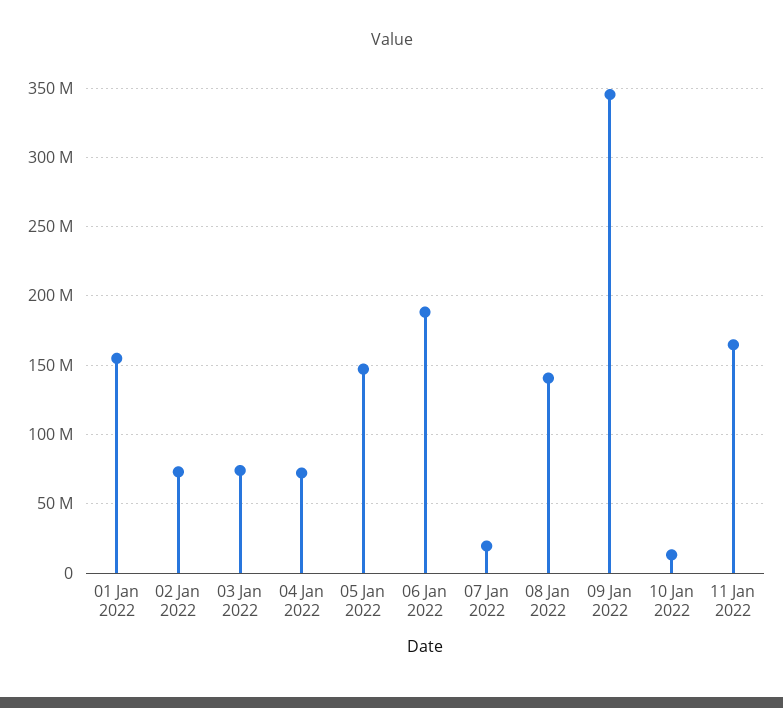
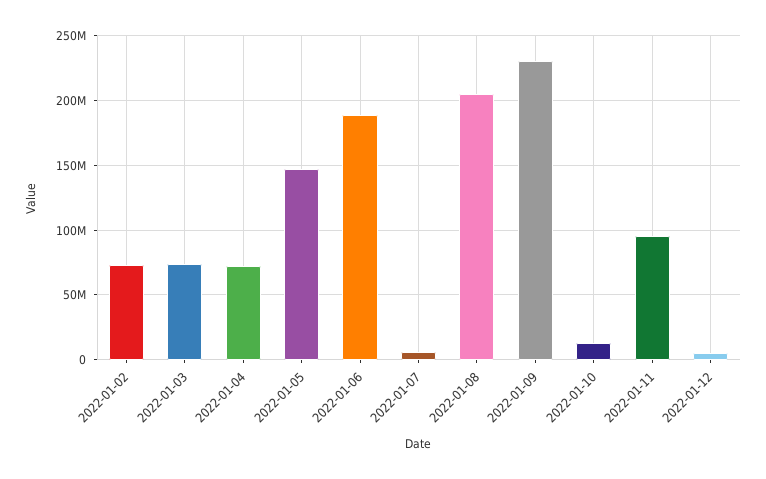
01 Jan 2022: 155000000 -> none
07 Jan 2022: 20000000 -> 5000000
08 Jan 2022: 140000000 -> 205000000
09 Jan 2022: 345000000 -> 230000000
11 Jan 2022: 165000000 -> 95000000
2022-01-12: none -> 5000000

